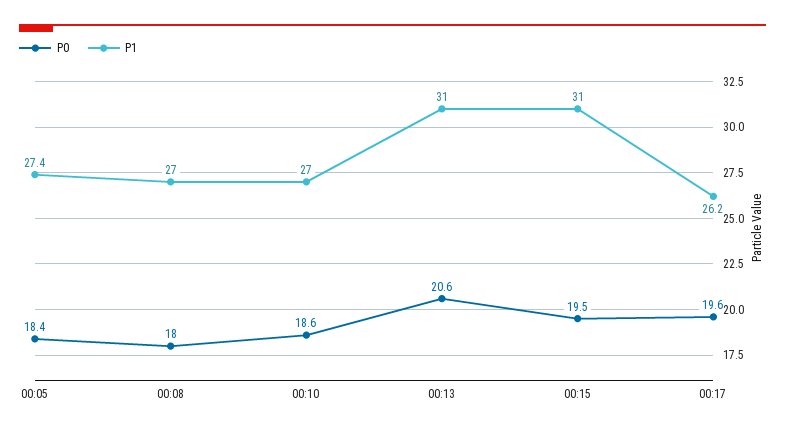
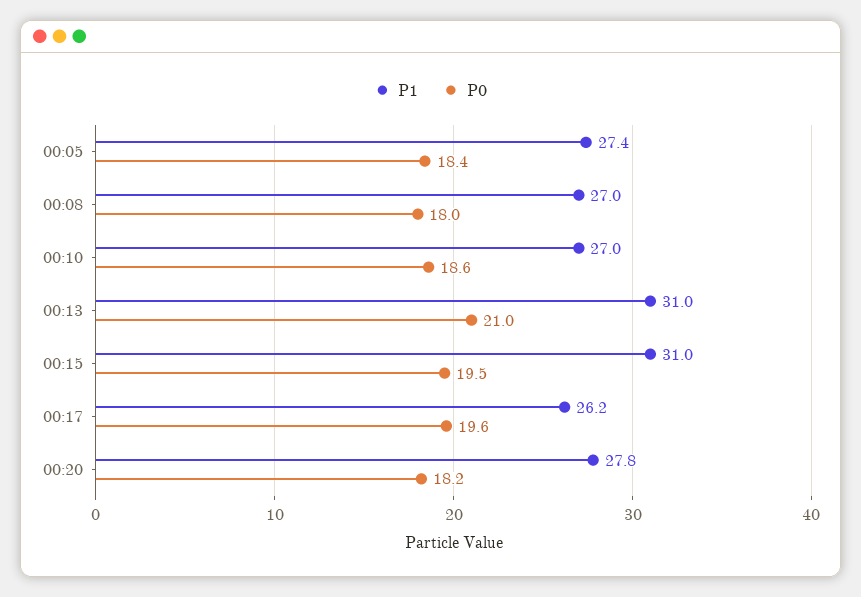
P0, 00:13: 20.6 -> 21
P1, 00:20: none -> 27.8
P0, 00:20: none -> 18.2

